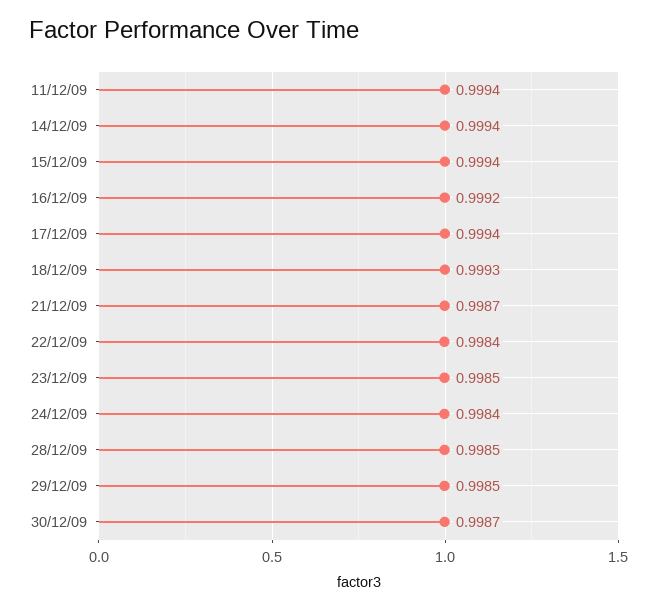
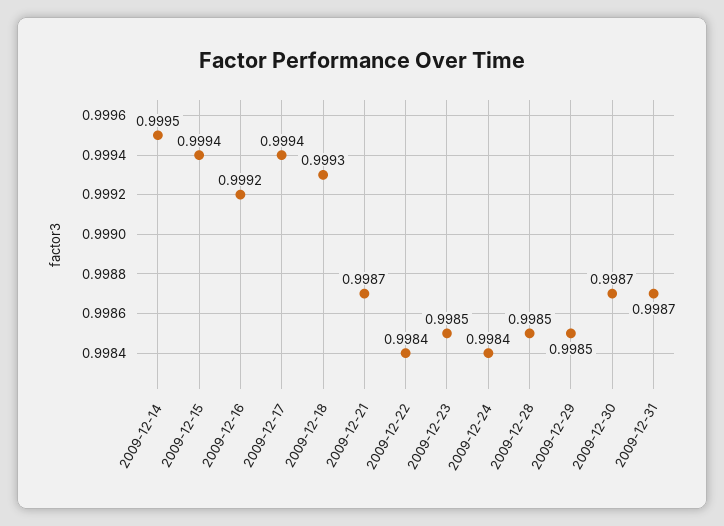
11/12/09: 0.9994 -> none
14/12/09: 0.9994 -> 0.9995
2009-12-31: none -> 0.9987

